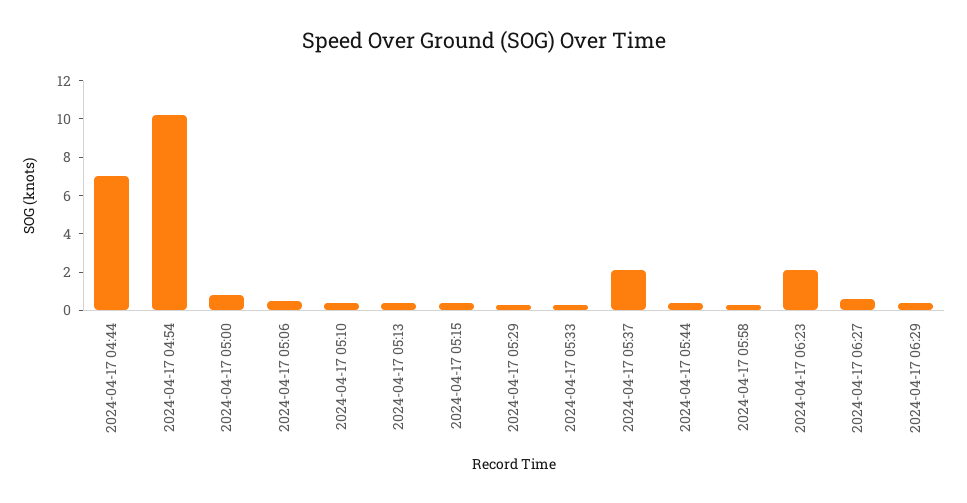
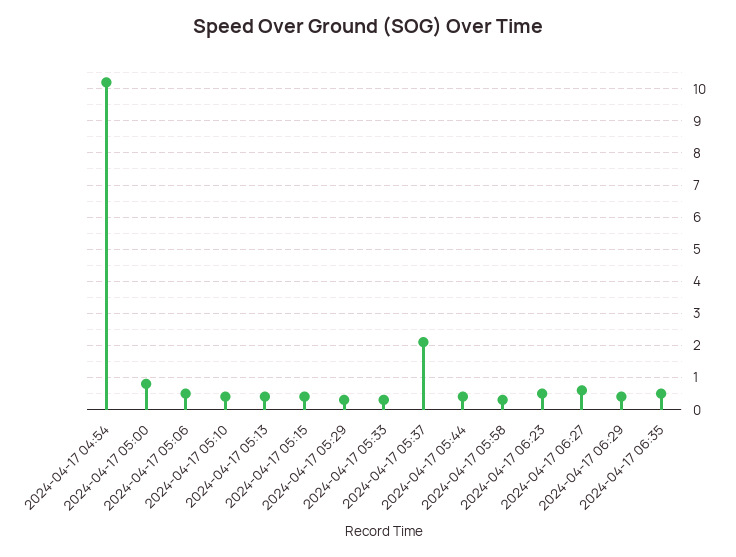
2024-04-17 04:44: 7 -> none
2024-04-17 06:23: 2 -> 0.5
2024-04-17 06:35: none -> 0.5

